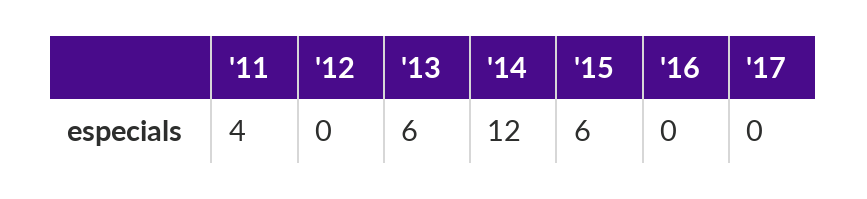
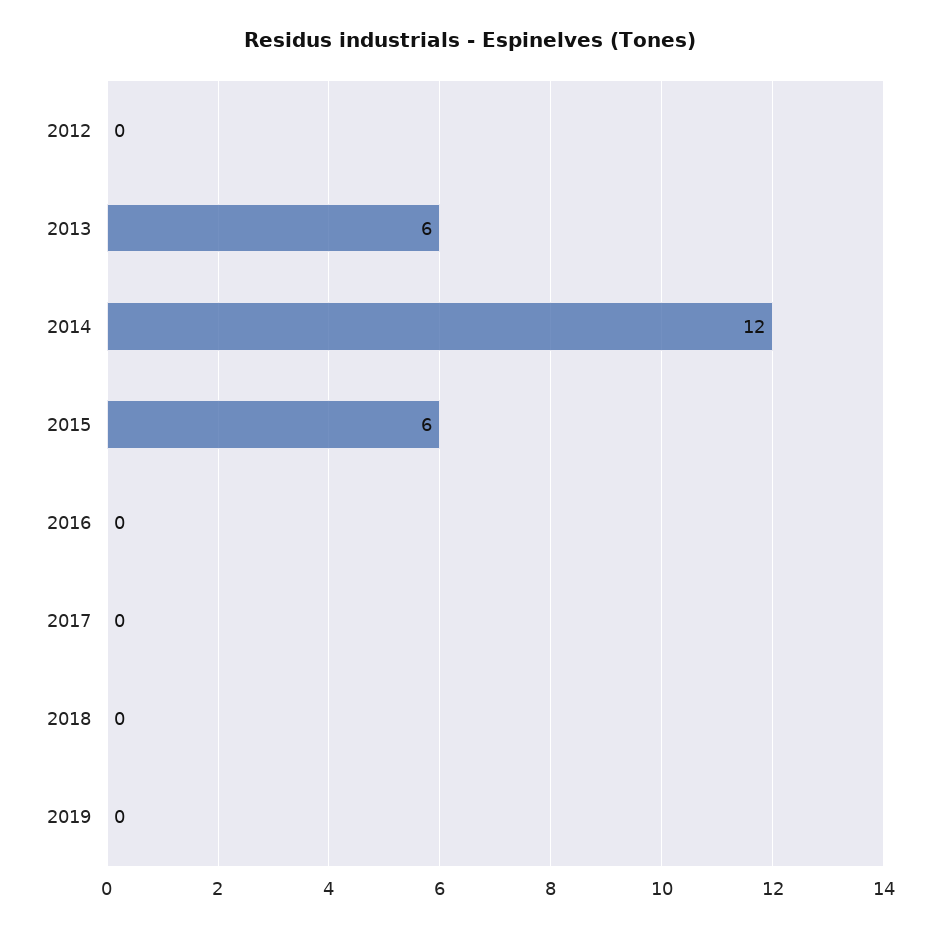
'11: 4 -> none
2018: none -> 0
2019: none -> 0

